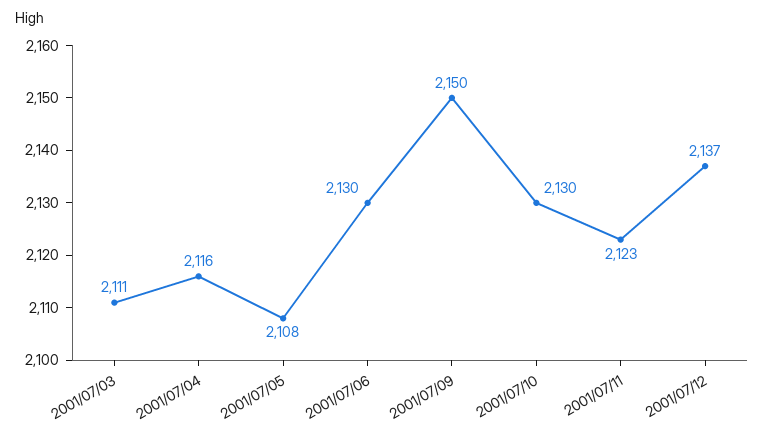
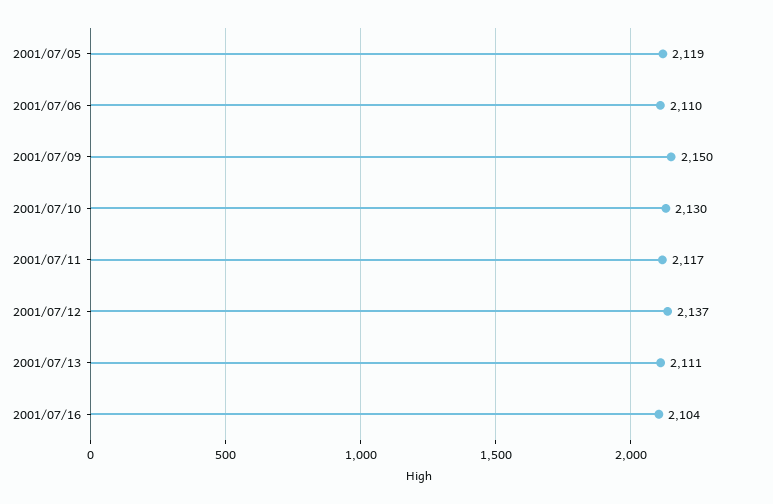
2001/07/03: 2111 -> none
2001/07/04: 2116 -> none
2001/07/05: 2108 -> 2119
2001/07/06: 2130 -> 2110
2001/07/11: 2123 -> 2117
2001/07/13: none -> 2111
2001/07/16: none -> 2104

